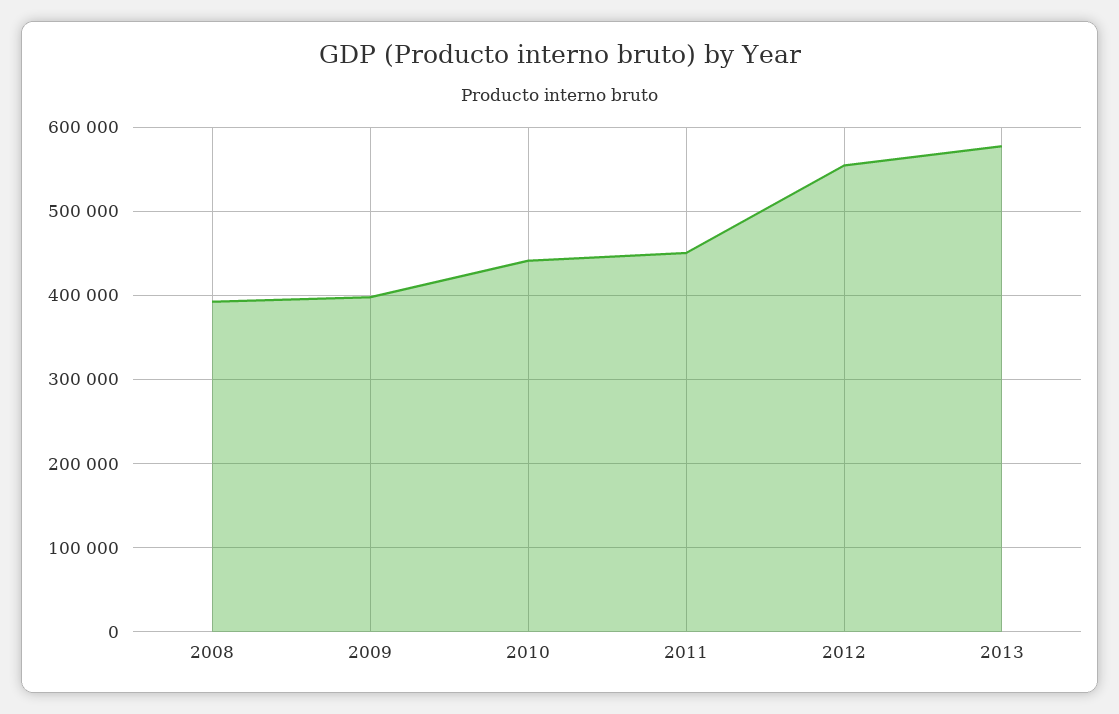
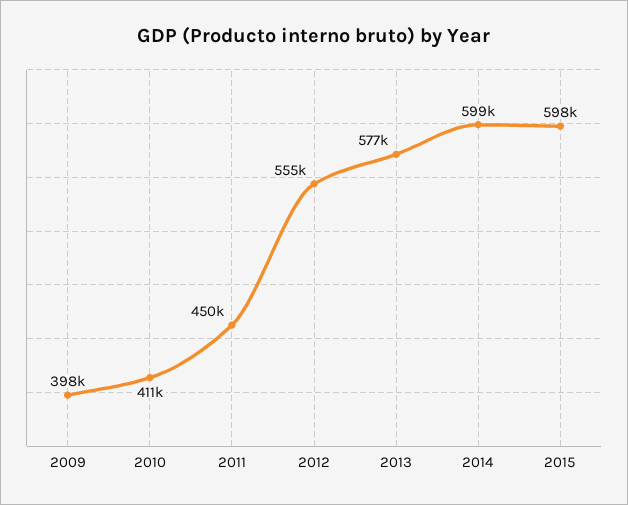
2008: 390000 -> none
2010: 440000 -> 411000
2014: none -> 599000
2015: none -> 598000

